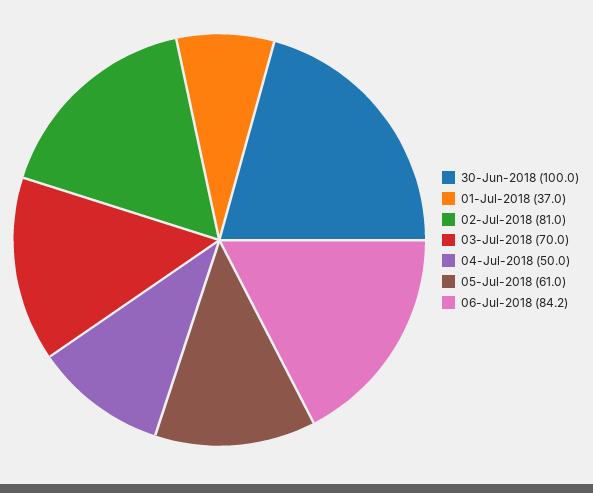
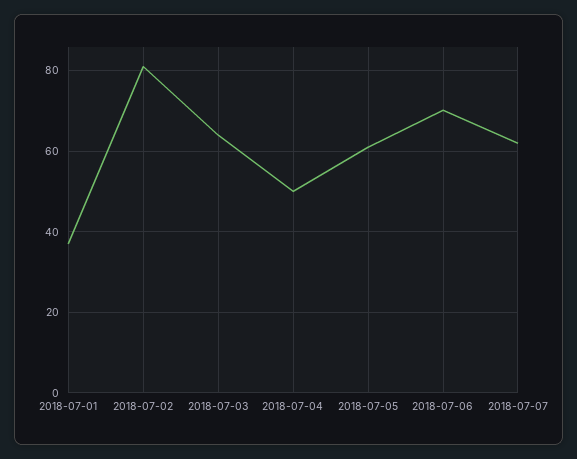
30-Jun-2018: 100 -> none
03-Jul-2018: 70 -> 64
06-Jul-2018: 84.2 -> 70
2018-07-07: none -> 62

